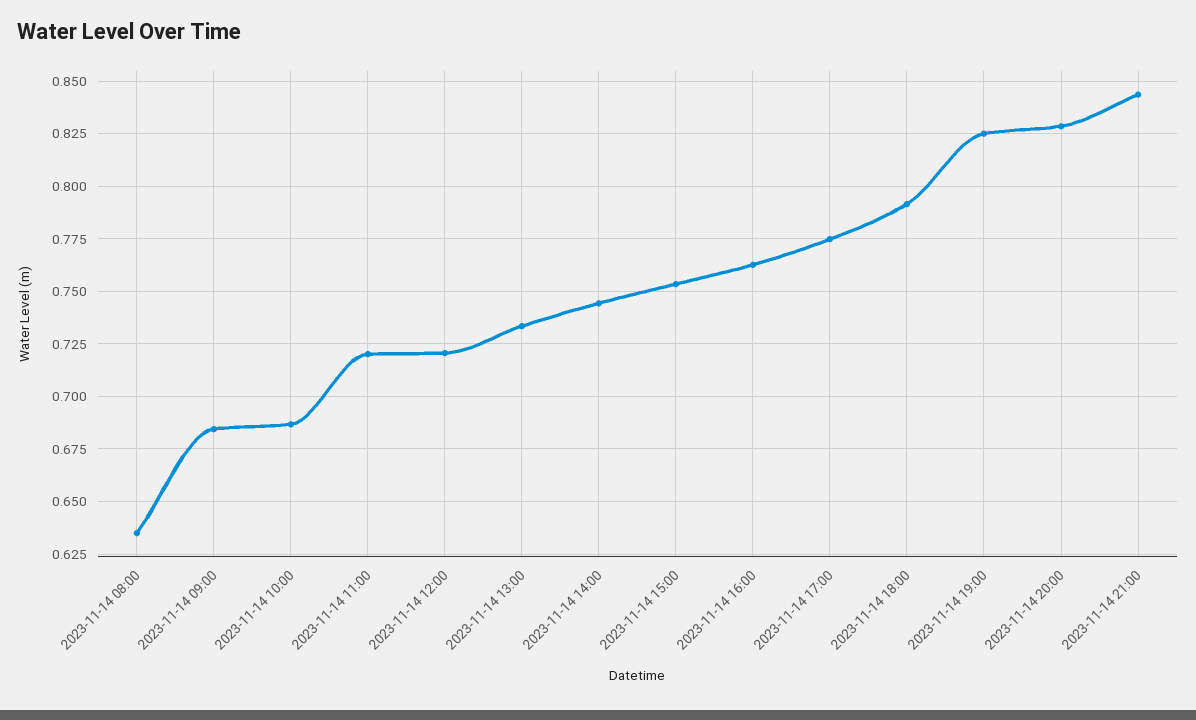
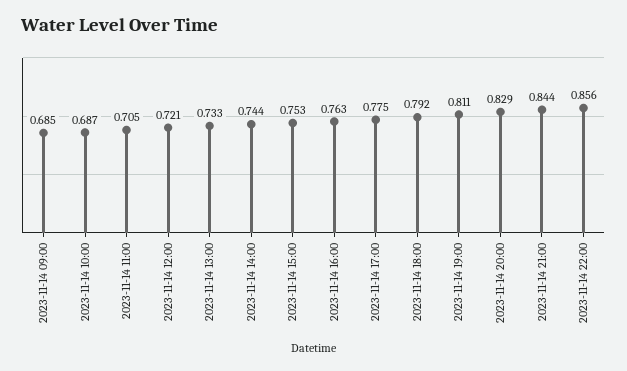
2023-11-14 08:00: 0.635 -> none
2023-11-14 11:00: 0.72 -> 0.705
2023-11-14 19:00: 0.825 -> 0.811
2023-11-14 22:00: none -> 0.856

